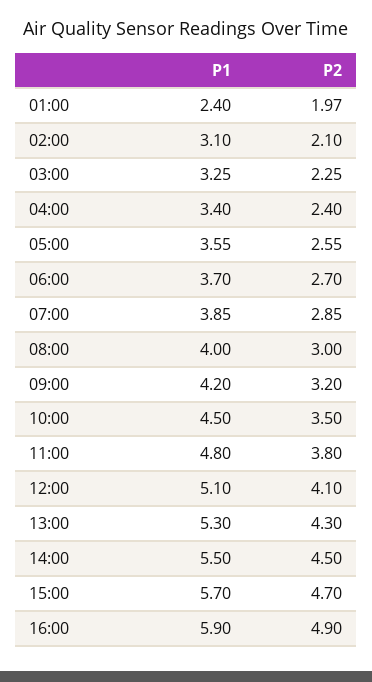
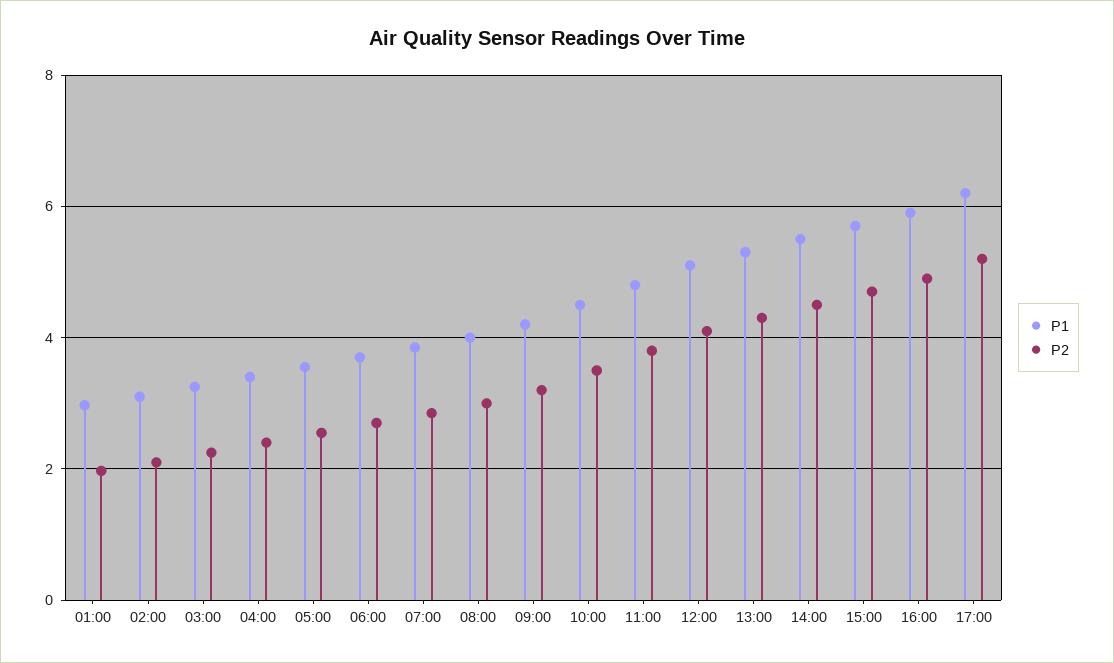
P1, 01:00: 2.4 -> 3
P1, 17:00: none -> 6.2
P2, 17:00: none -> 5.2

